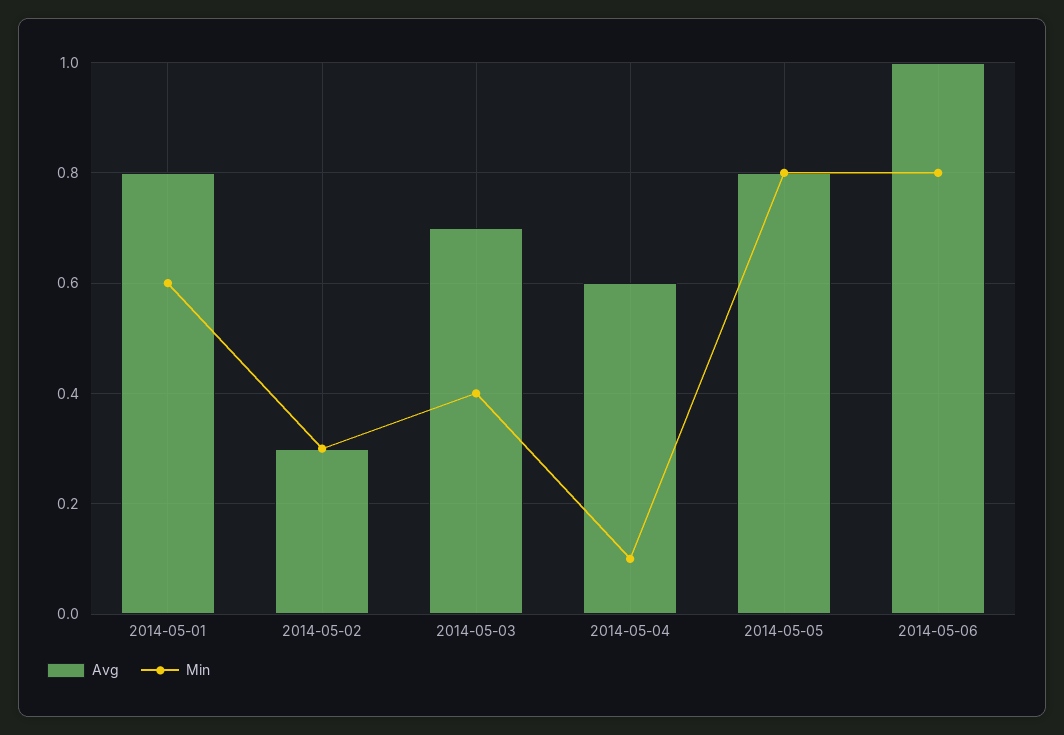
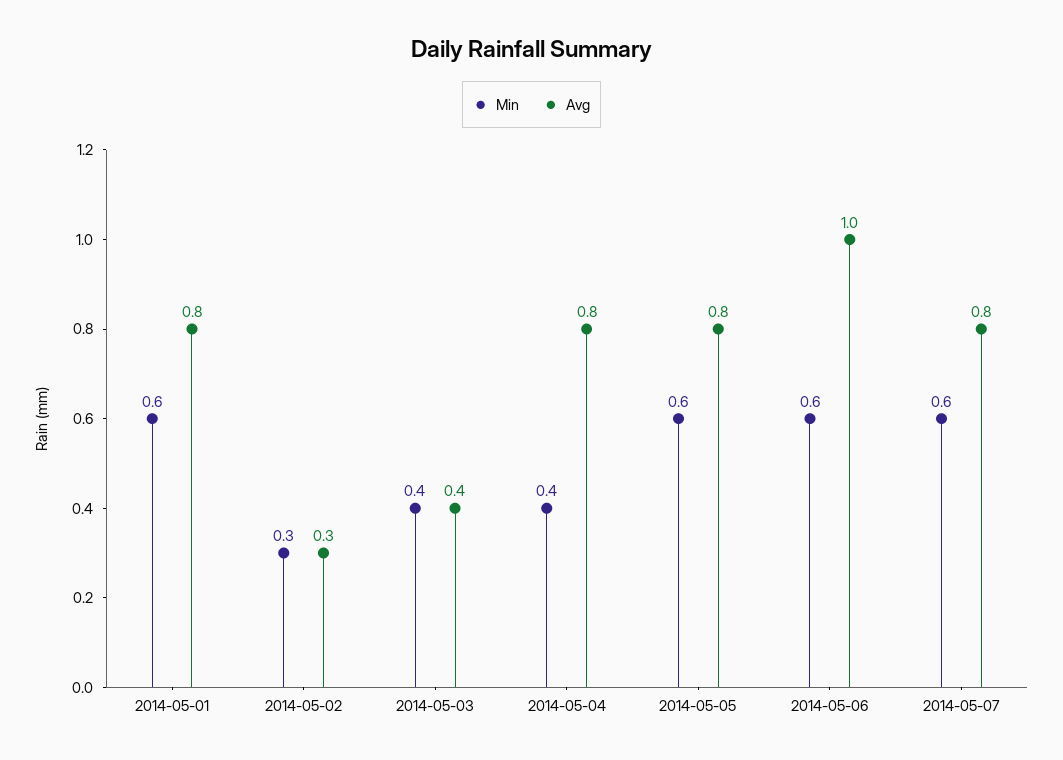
Avg, 2014-05-03: 0.7 -> 0.4
Avg, 2014-05-04: 0.6 -> 0.8
Min, 2014-05-04: 0.1 -> 0.4
Min, 2014-05-05: 0.8 -> 0.6
Min, 2014-05-06: 0.8 -> 0.6
Min, 2014-05-07: none -> 0.6
Avg, 2014-05-07: none -> 0.8

